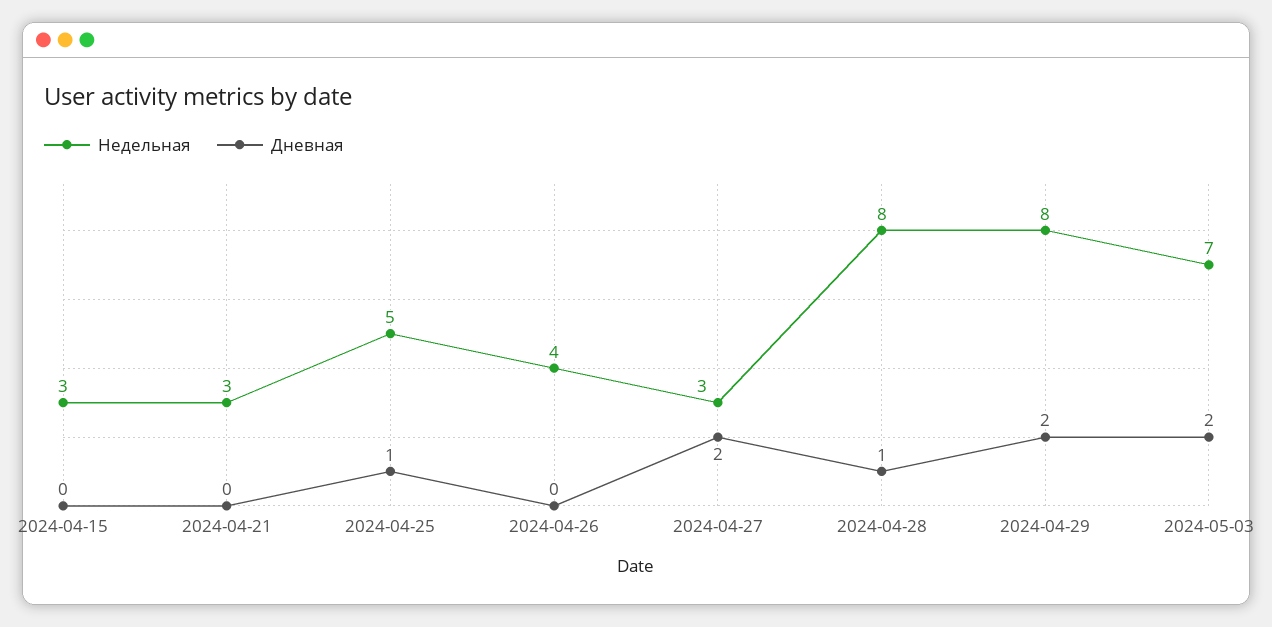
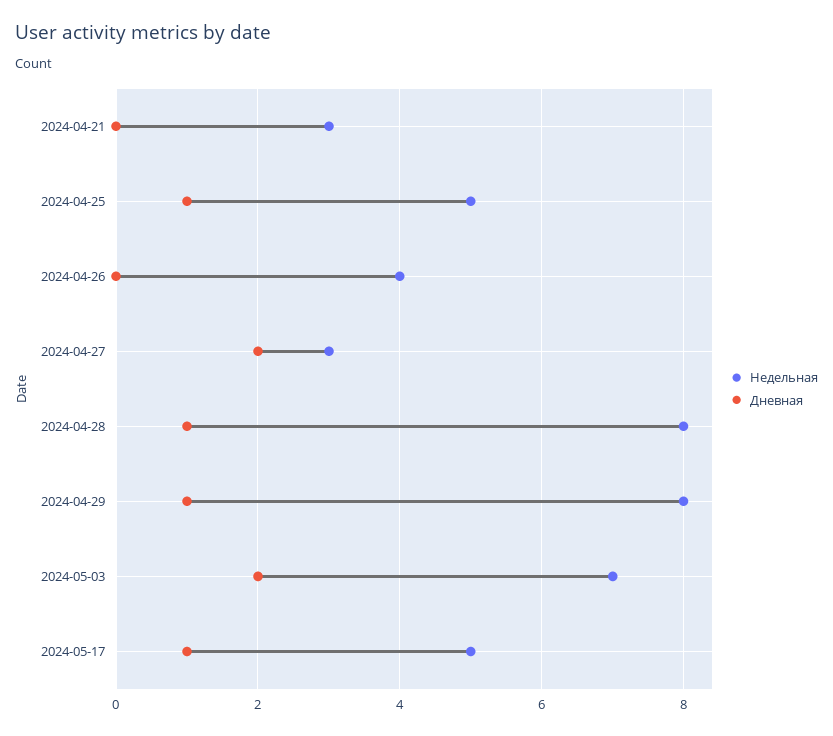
Недельная, 2024-04-15: 3 -> none
Дневная, 2024-04-15: 0 -> none
Дневная, 2024-04-29: 2 -> 1
Недельная, 2024-05-17: none -> 5
Дневная, 2024-05-17: none -> 1

